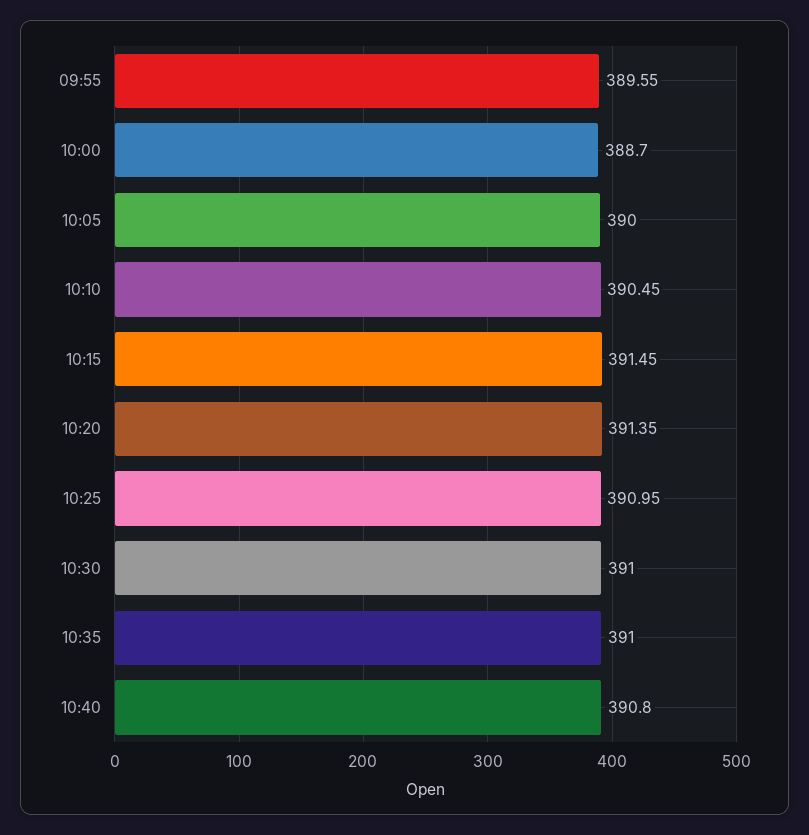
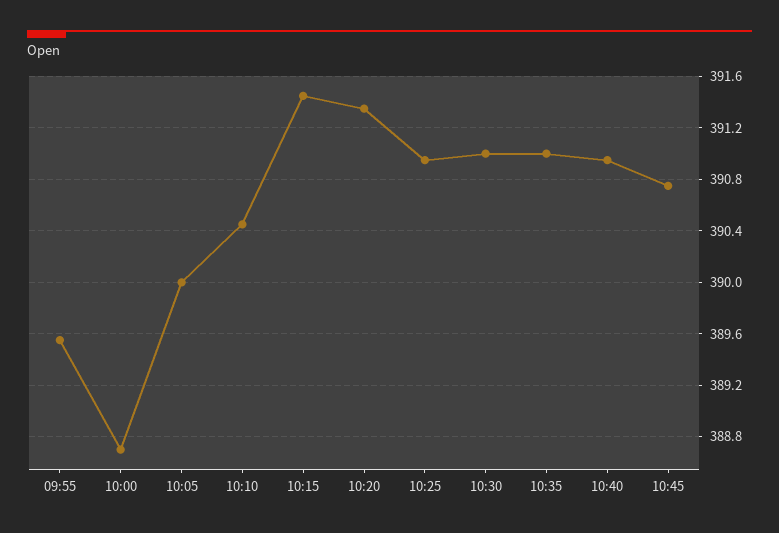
10:40: 390.8 -> 390.95
10:45: none -> 390.75

